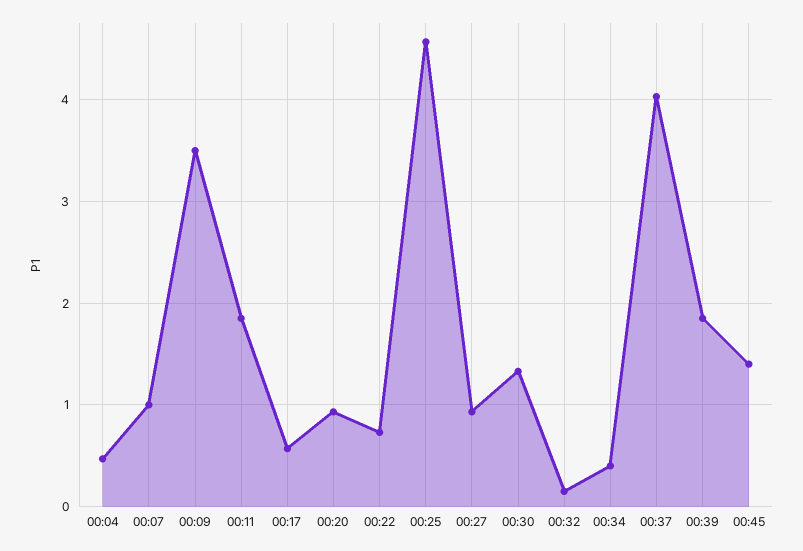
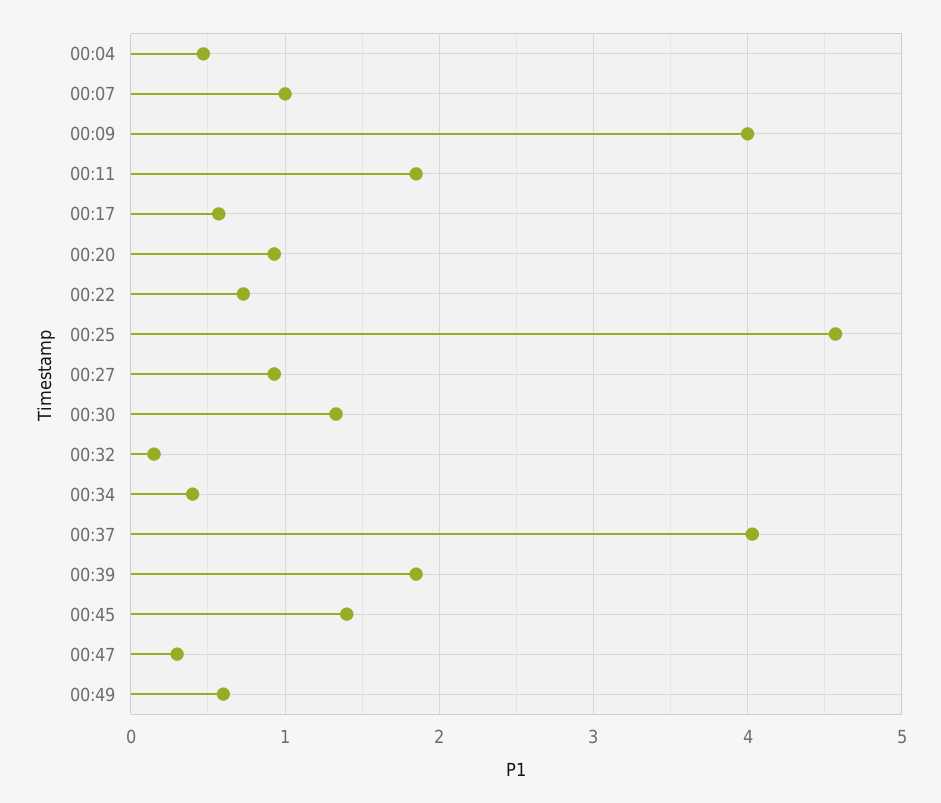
00:09: 3.5 -> 4
00:47: none -> 0.3
00:49: none -> 0.6

